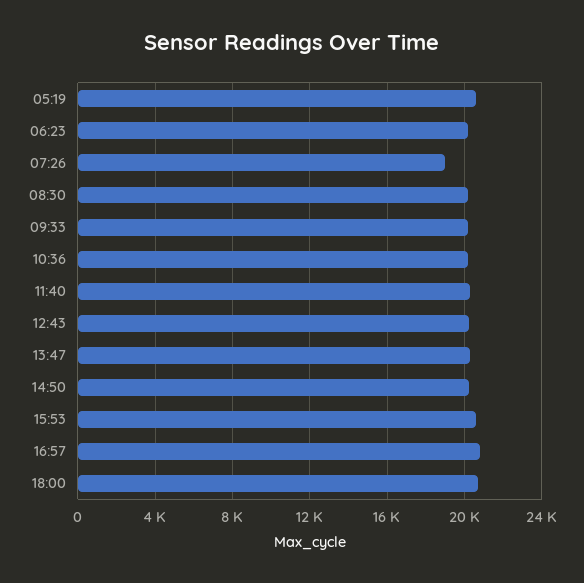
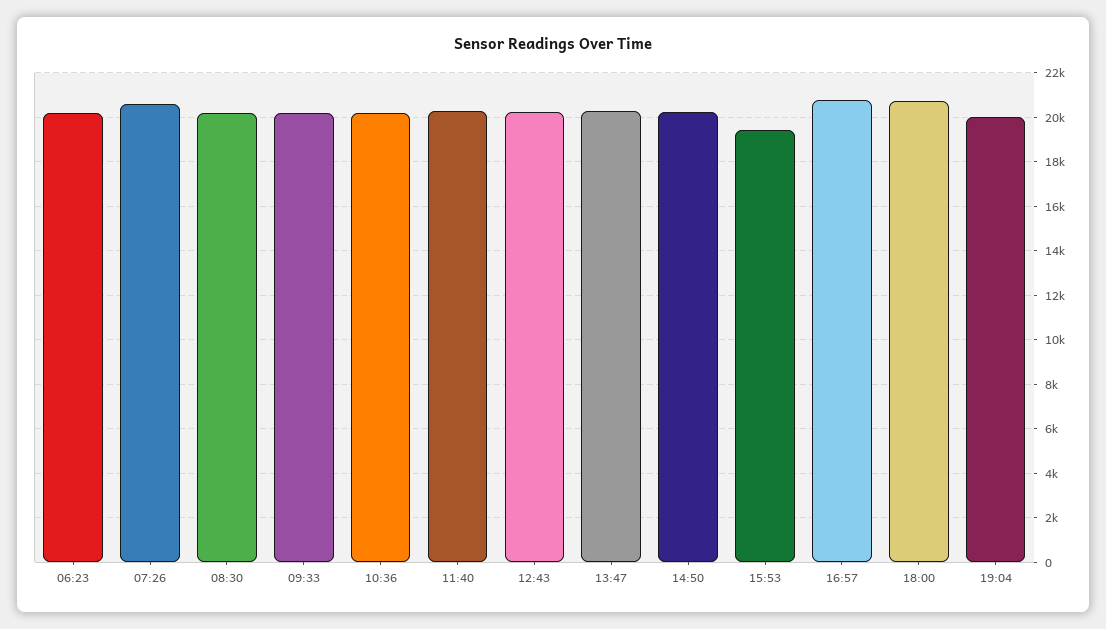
05:19: 20500 -> none
07:26: 19000 -> 20500
15:53: 20500 -> 19500
19:04: none -> 20000

